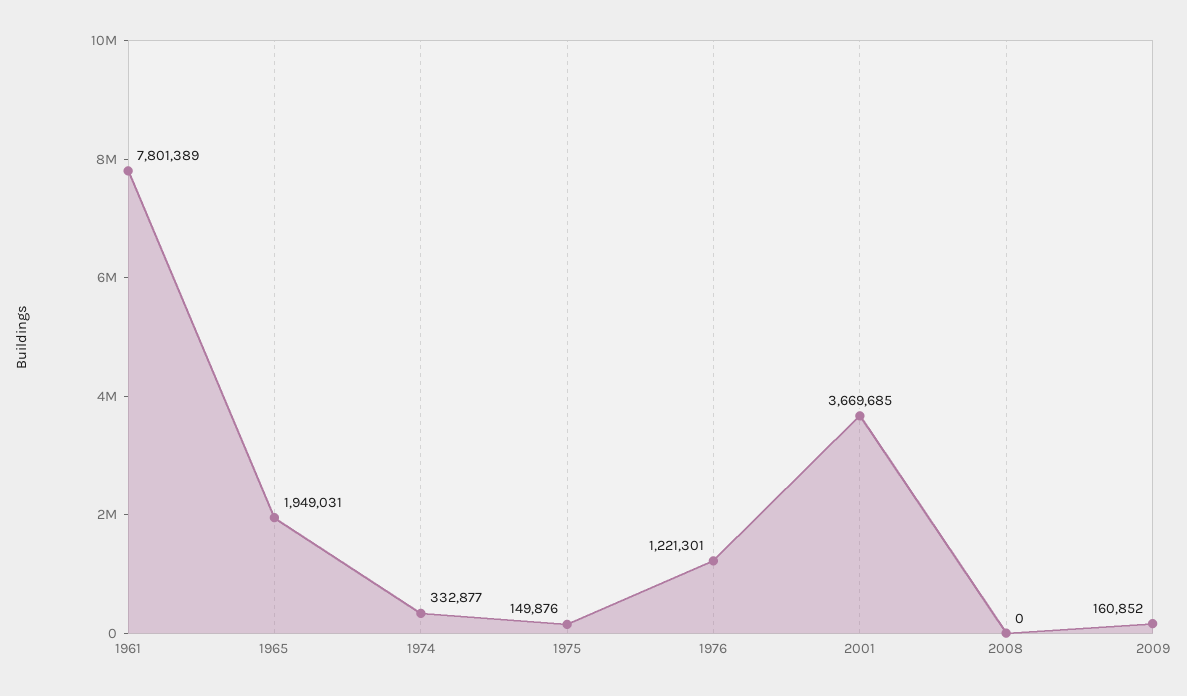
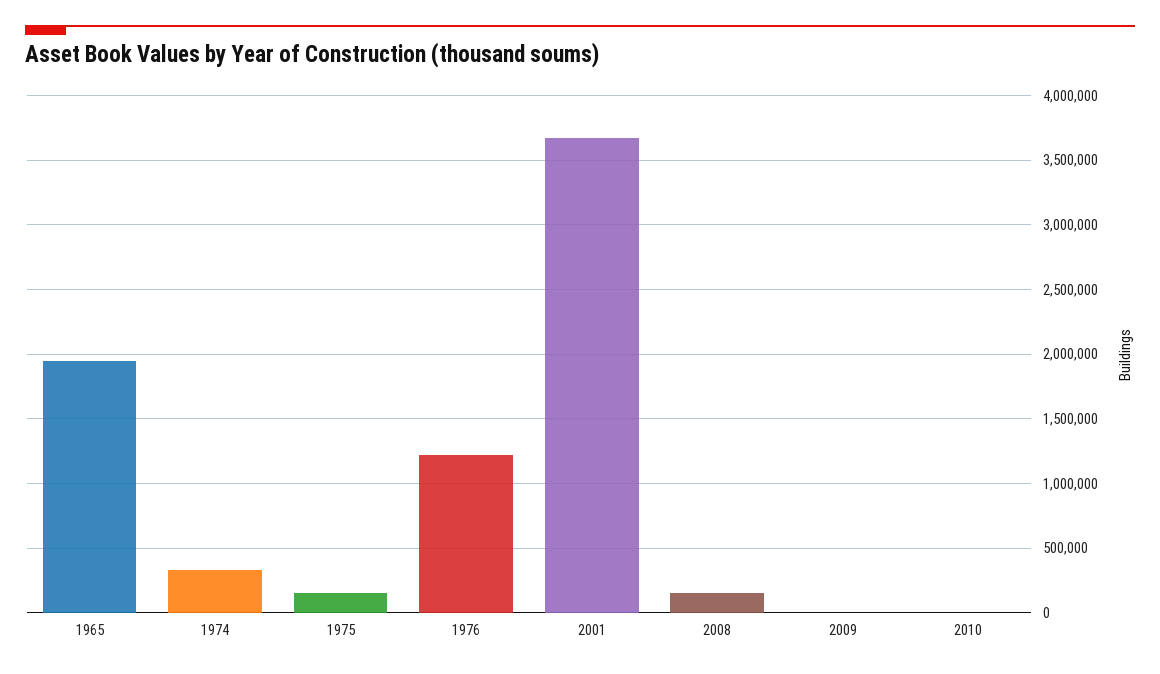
1961: 7801389 -> none
2008: 0 -> 150000
2009: 160852 -> 0
2010: none -> 0

